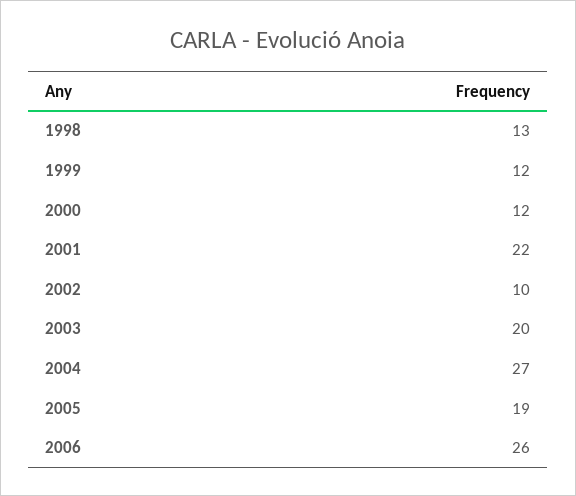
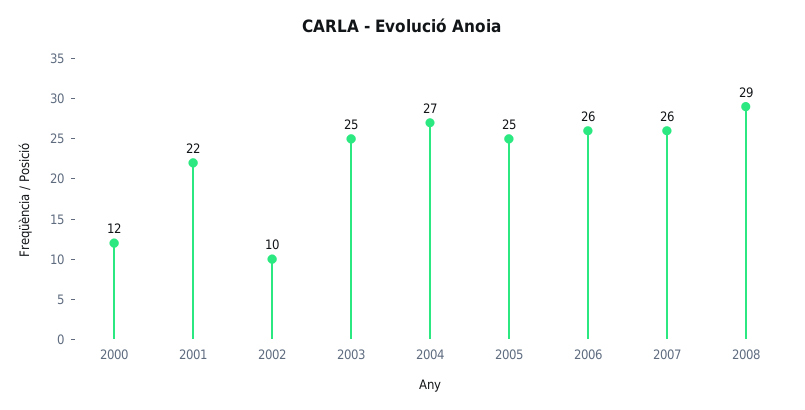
1998: 13 -> none
1999: 12 -> none
2003: 20 -> 25
2005: 19 -> 25
2007: none -> 26
2008: none -> 29

